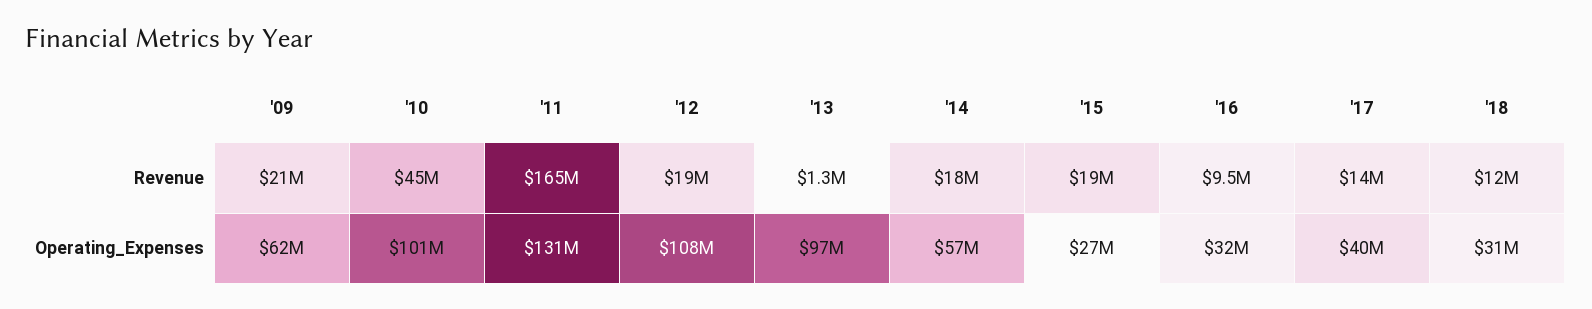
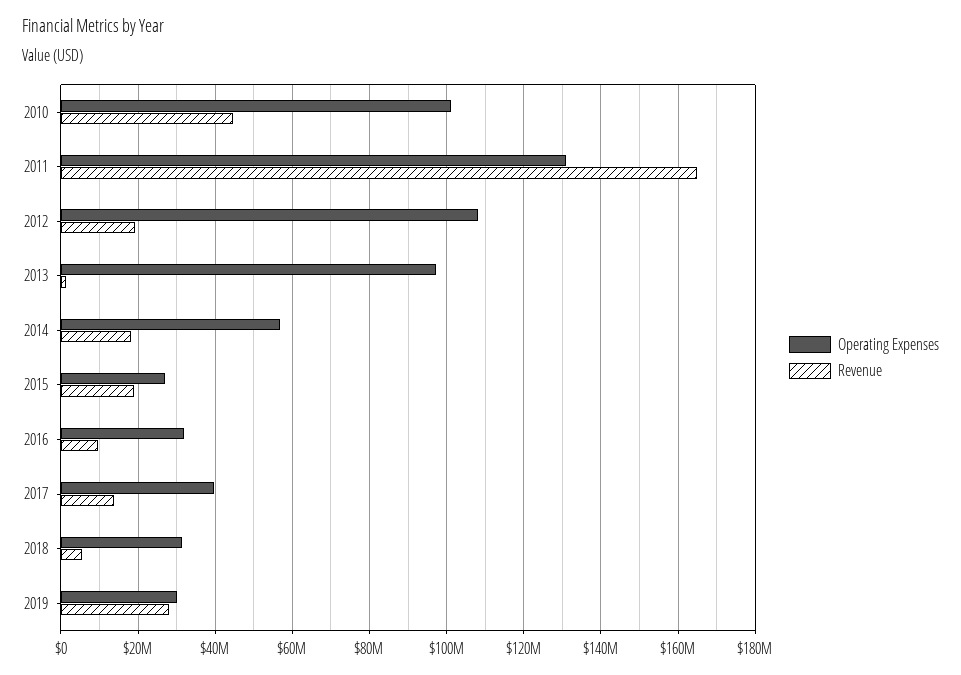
Revenue, '09: 21000000 -> none
Revenue, '18: 12000000 -> 6000000
Operating_Expenses, '09: 62000000 -> none
Operating_Expenses, 2019: none -> 30000000
Revenue, 2019: none -> 28000000

